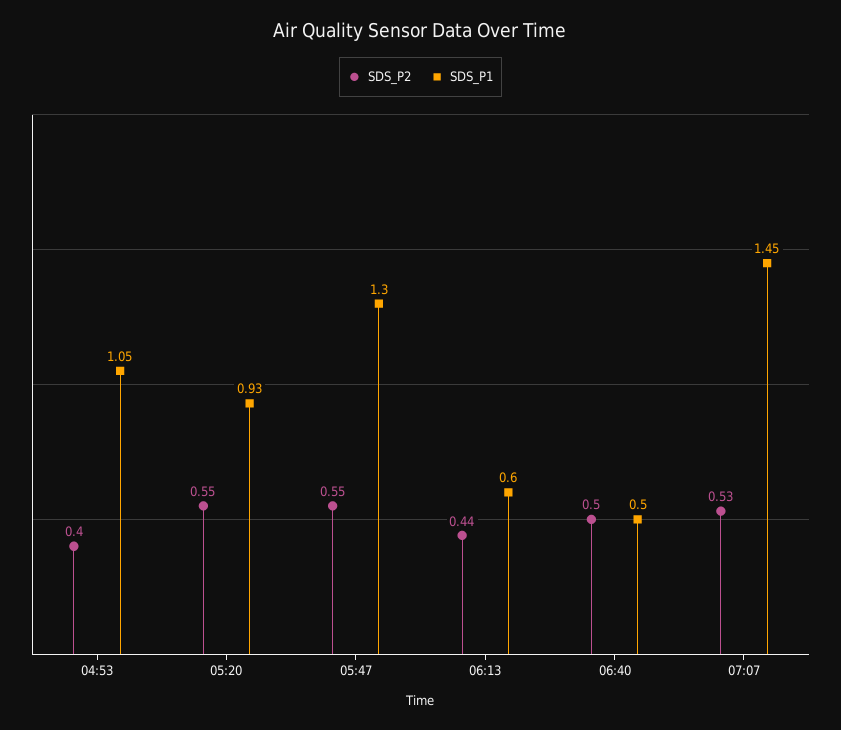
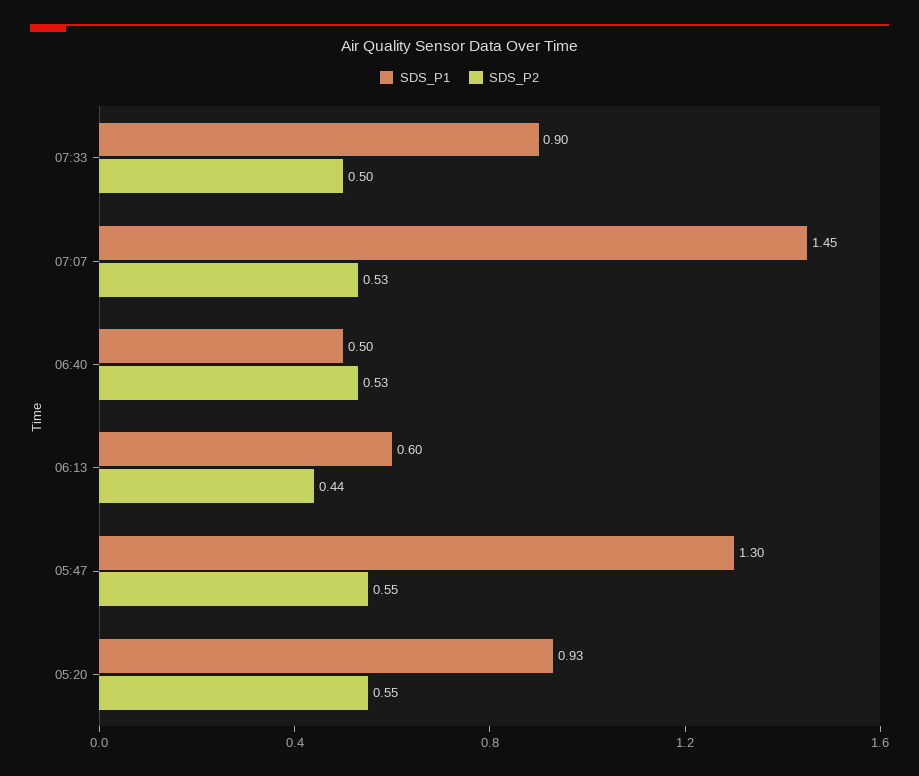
SDS_P2, 04:53: 0.4 -> none
SDS_P1, 04:53: 1.05 -> none
SDS_P2, 06:40: 0.5 -> 0.53
SDS_P1, 07:33: none -> 0.9
SDS_P2, 07:33: none -> 0.5

